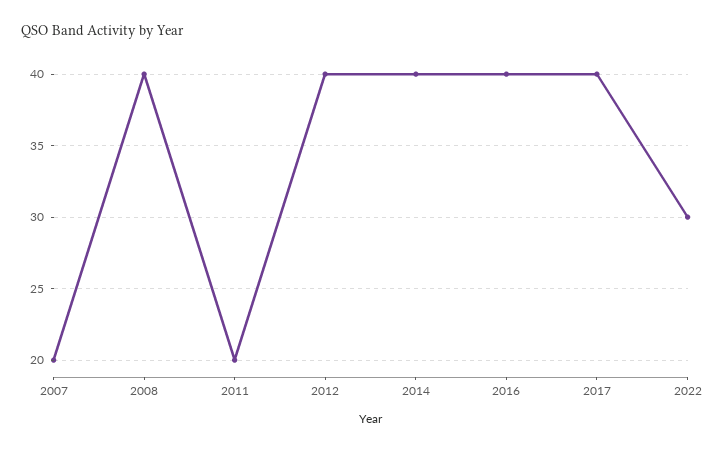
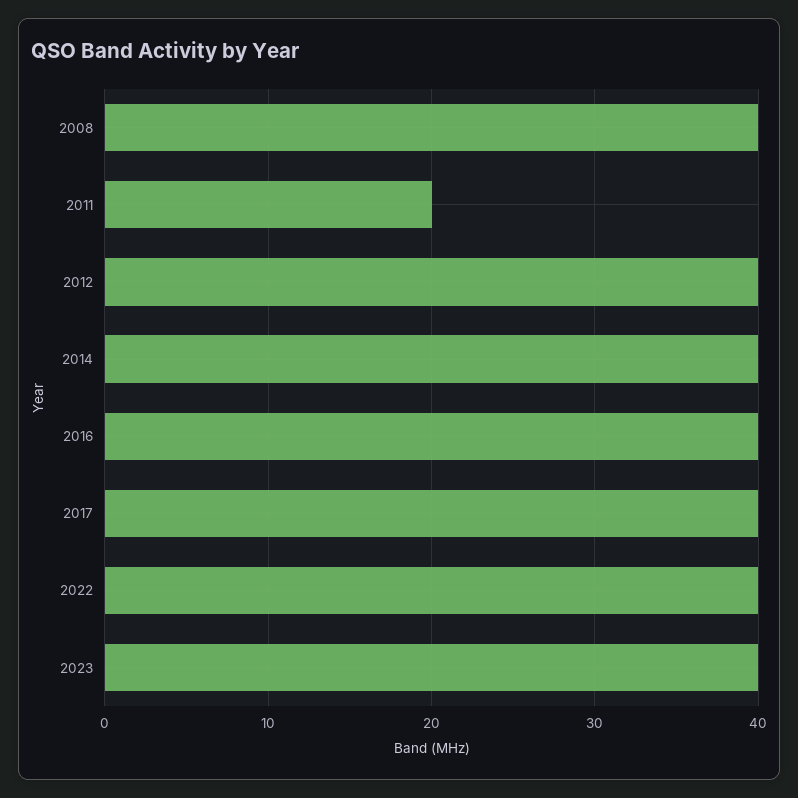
2007: 20 -> none
2022: 30 -> 40
2023: none -> 40

